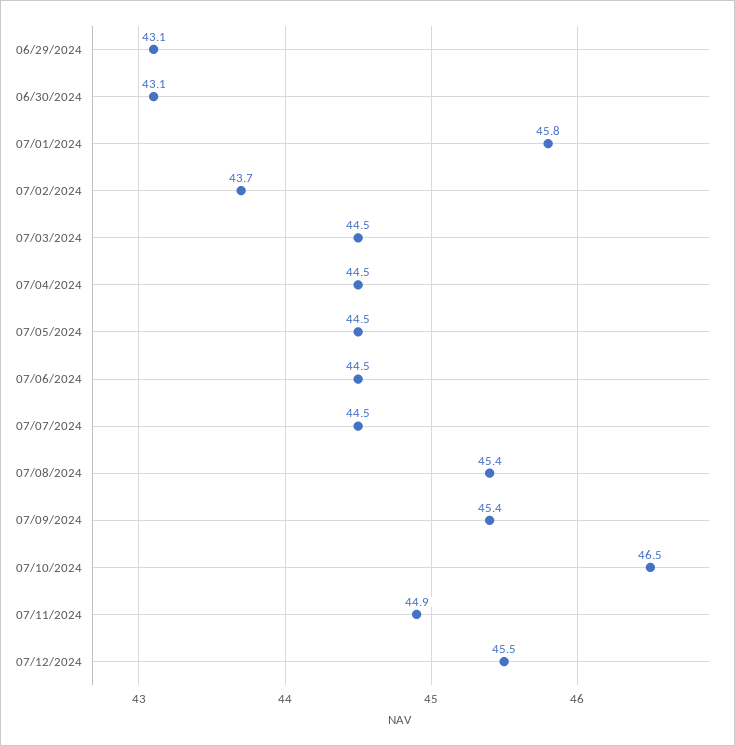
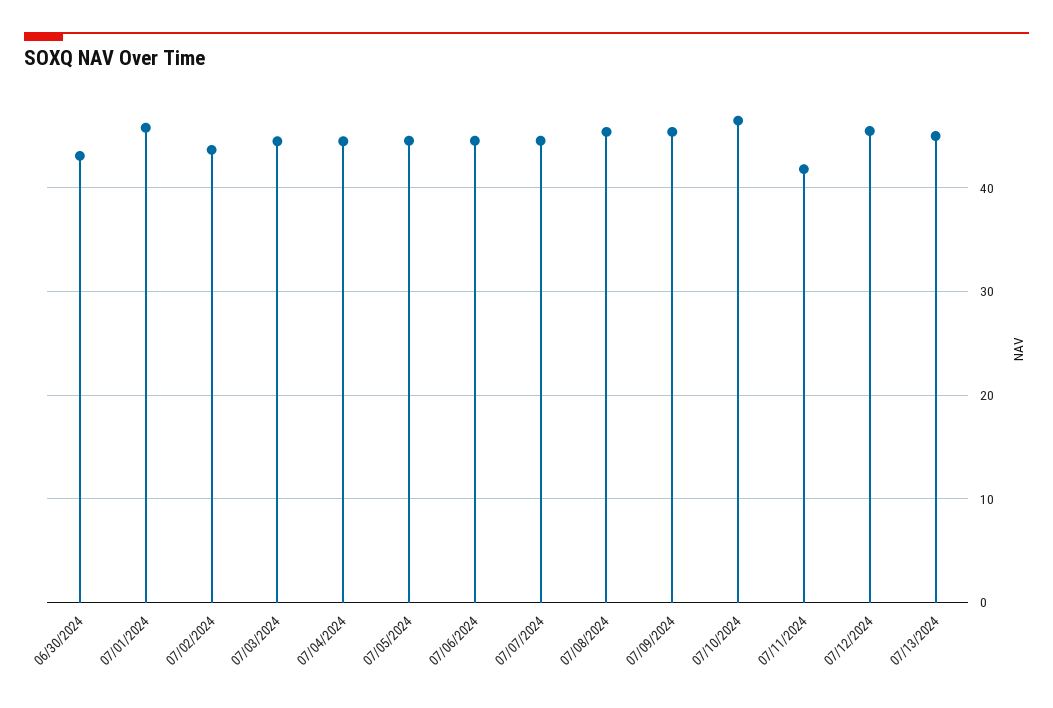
06/29/2024: 43.1 -> none
07/11/2024: 44.9 -> 42
07/13/2024: none -> 45

